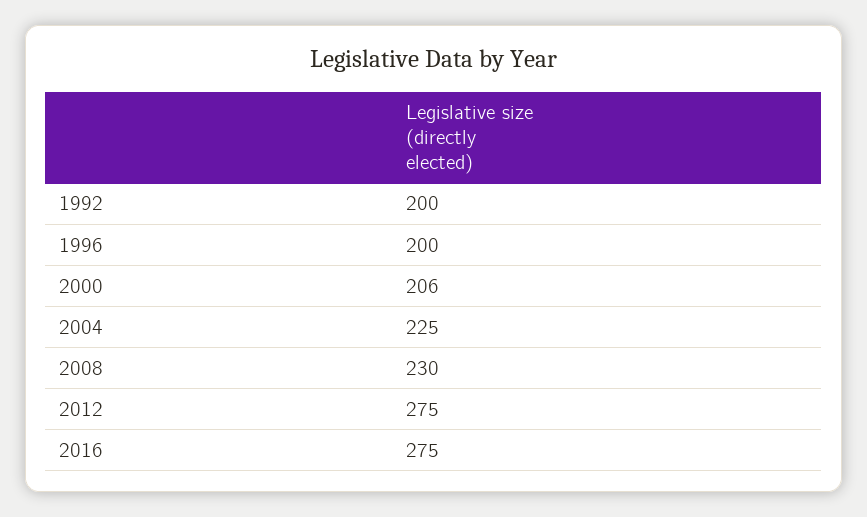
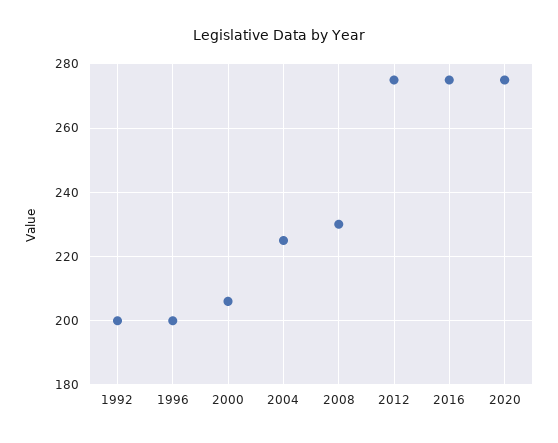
2020: none -> 275

